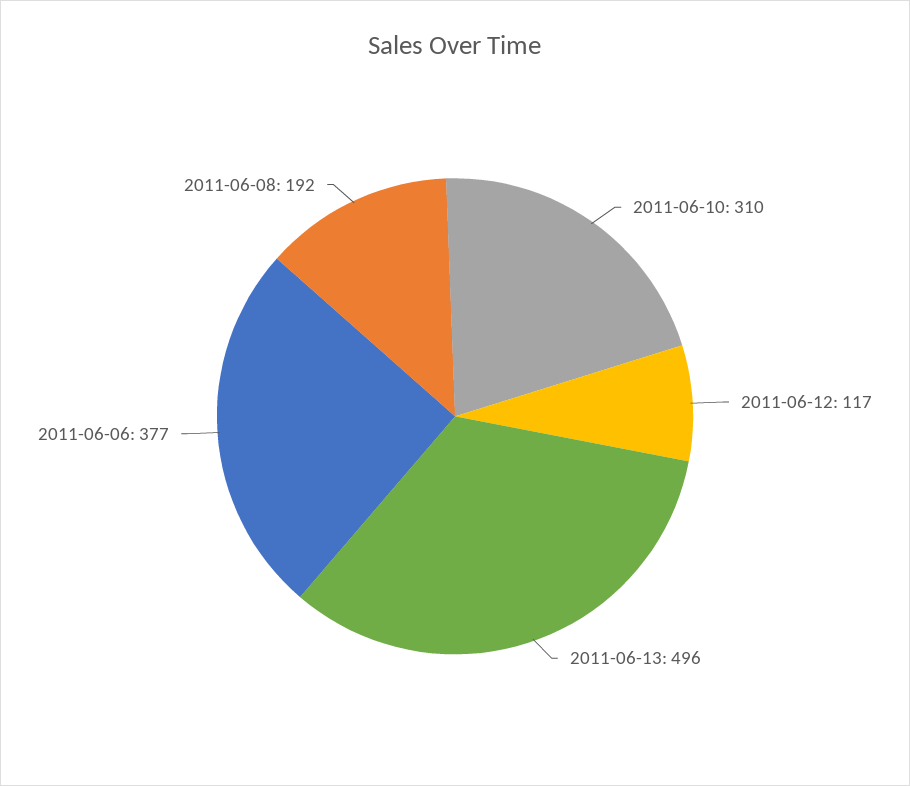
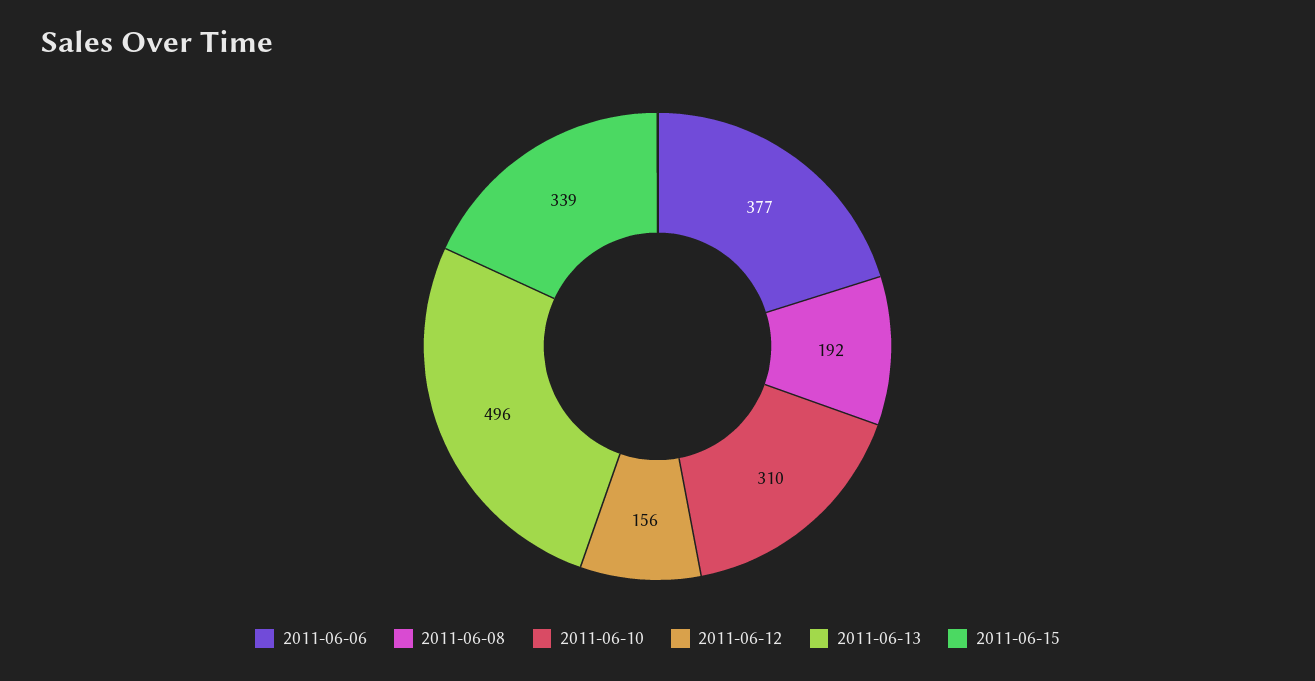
2011-06-12: 117 -> 156
2011-06-15: none -> 339

